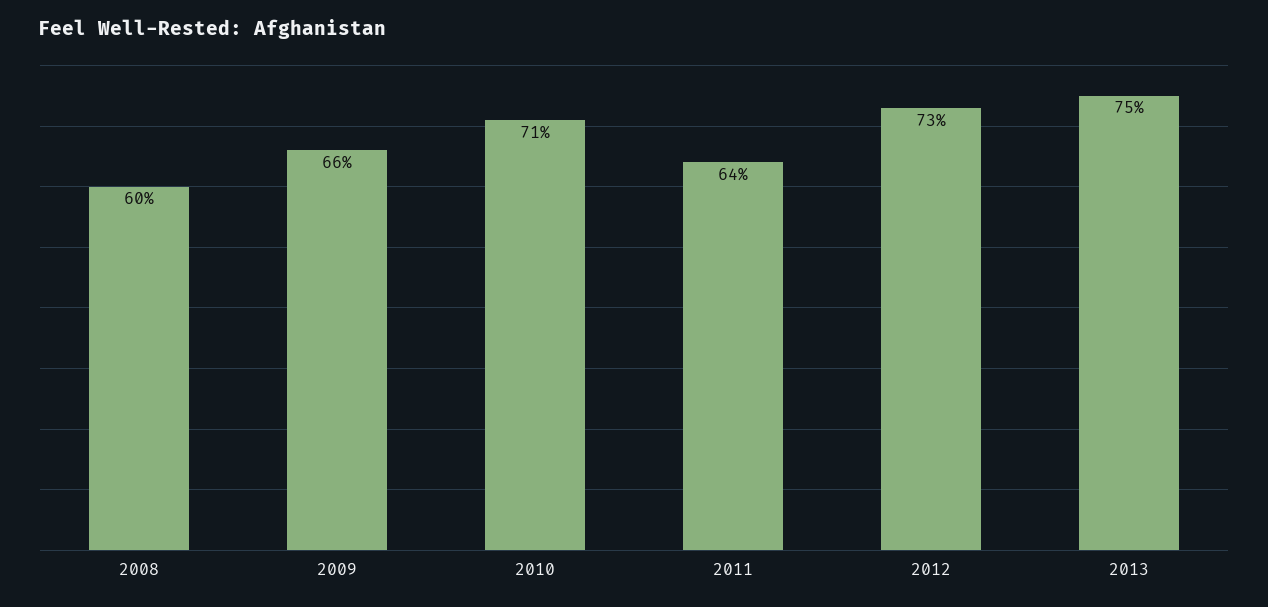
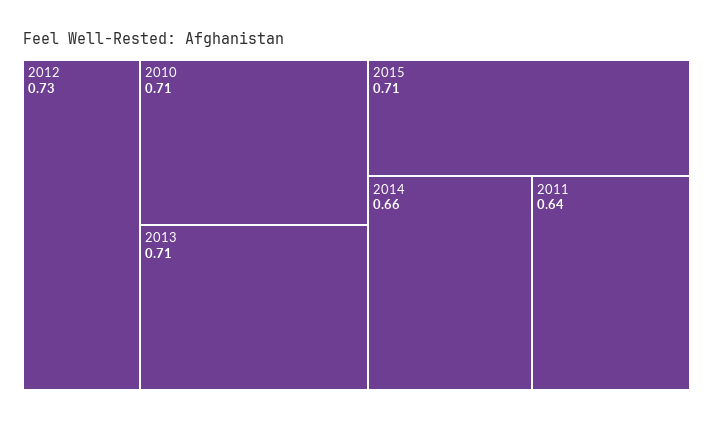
2008: 0.6 -> none
2009: 0.66 -> none
2013: 0.75 -> 0.71
2015: none -> 0.71
2014: none -> 0.66

